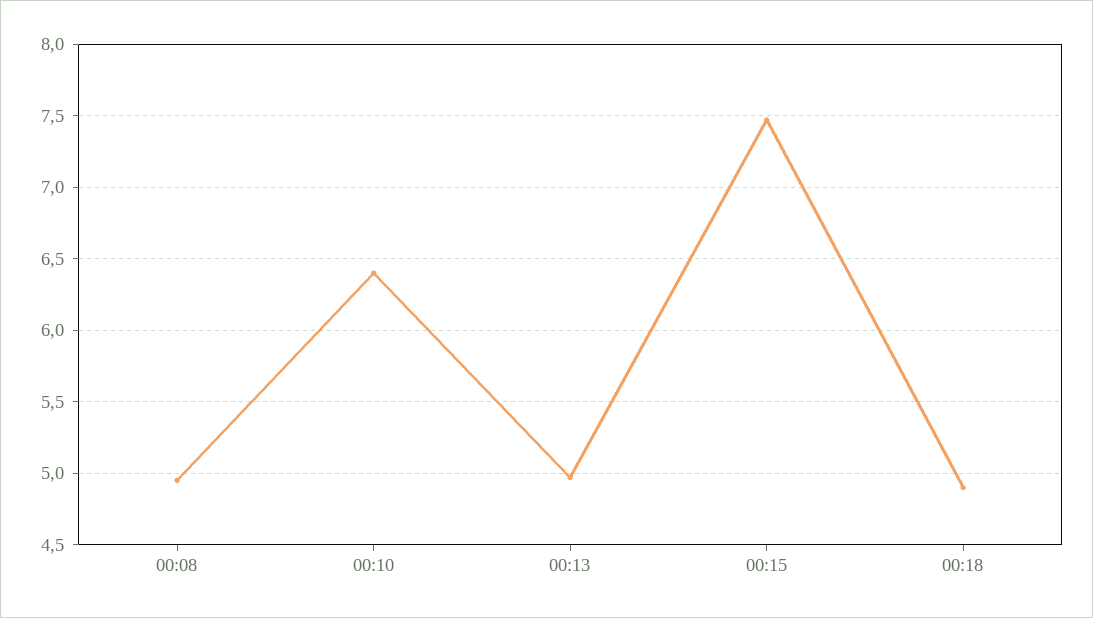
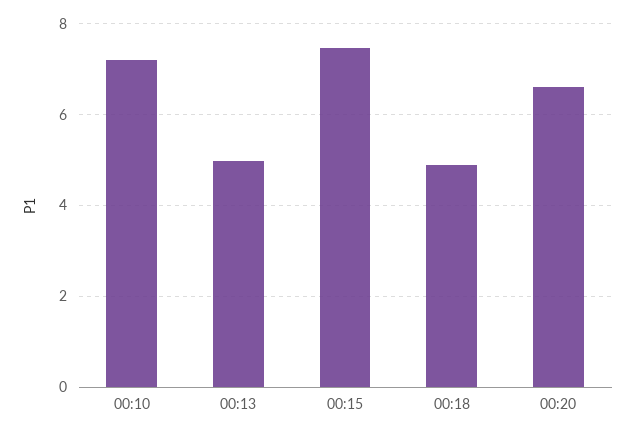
00:08: 4.95 -> none
00:10: 6.4 -> 7.2
00:20: none -> 6.6

